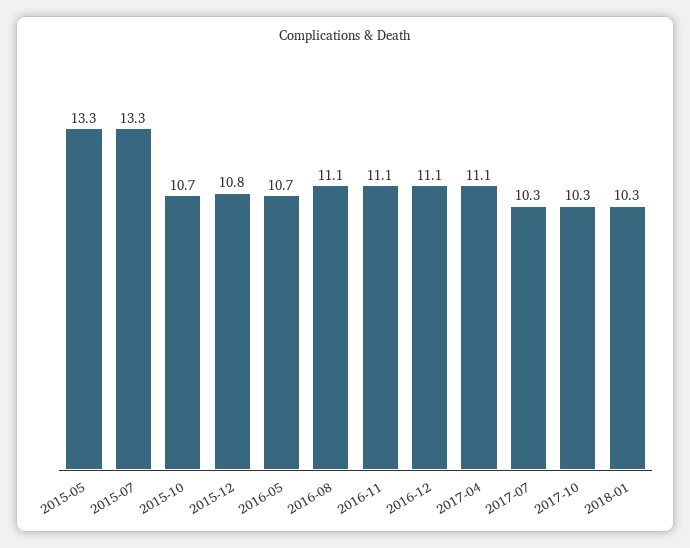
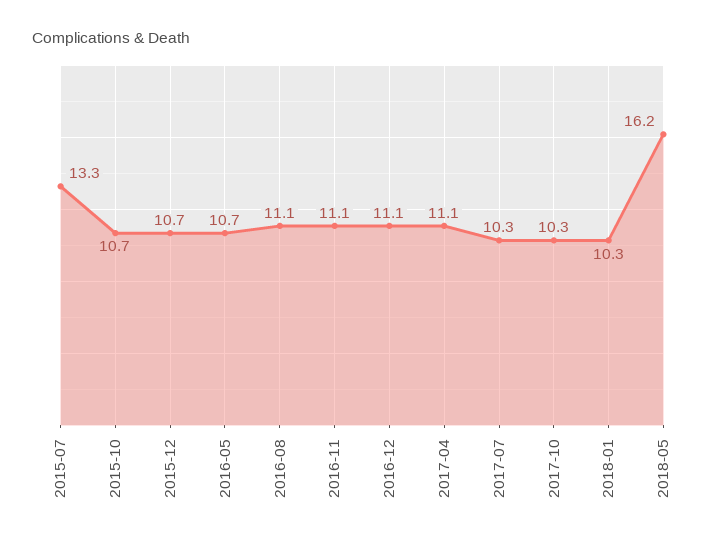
2015-05: 13.3 -> none
2015-12: 10.8 -> 10.7
2018-05: none -> 16.2

